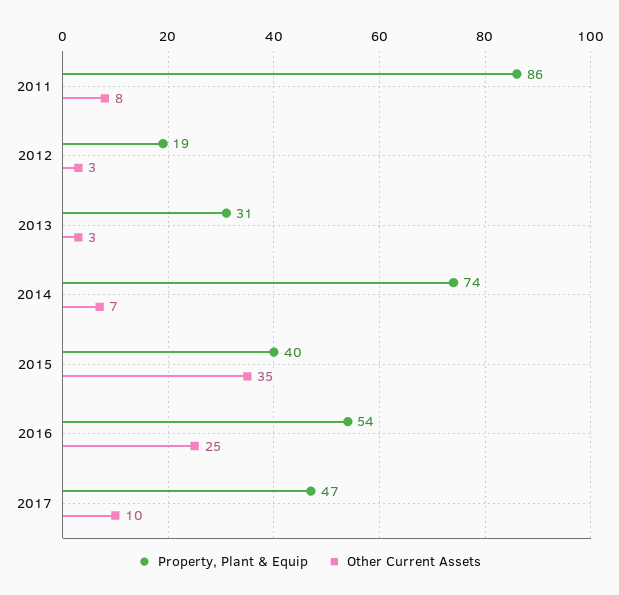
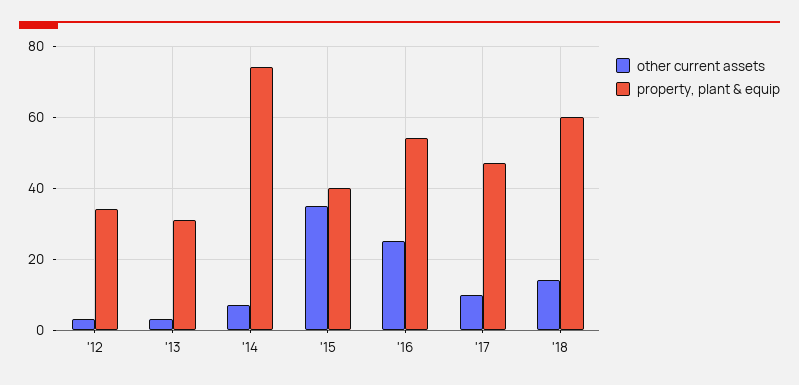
Property, Plant & Equip, 2011: 86 -> none
Other Current Assets, 2011: 8 -> none
Property, Plant & Equip, 2012: 19 -> 35
Other Current Assets, '18: none -> 15
Property, Plant & Equip, '18: none -> 60

